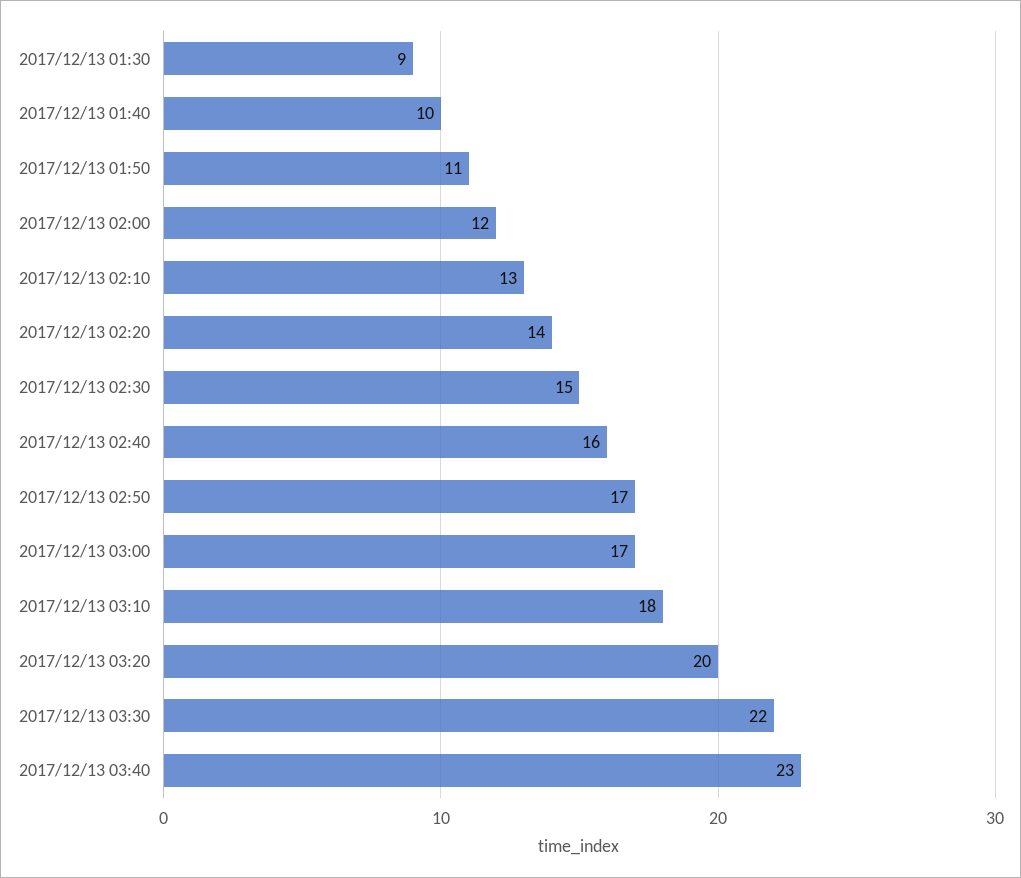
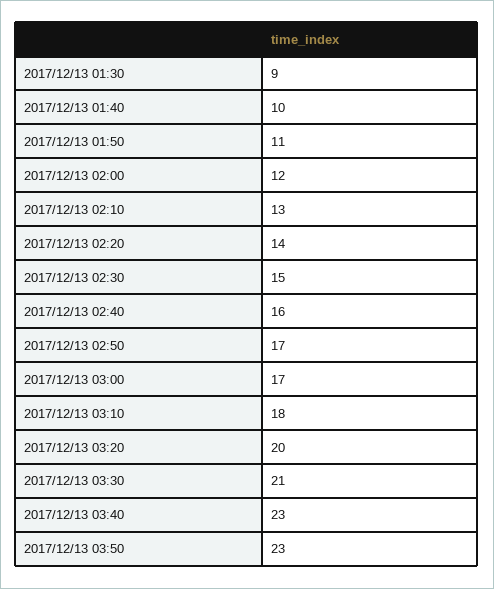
2017/12/13 03:30: 22 -> 21
2017/12/13 03:50: none -> 23

